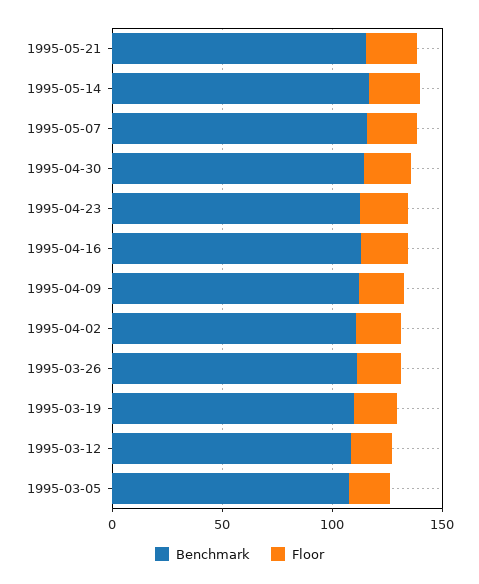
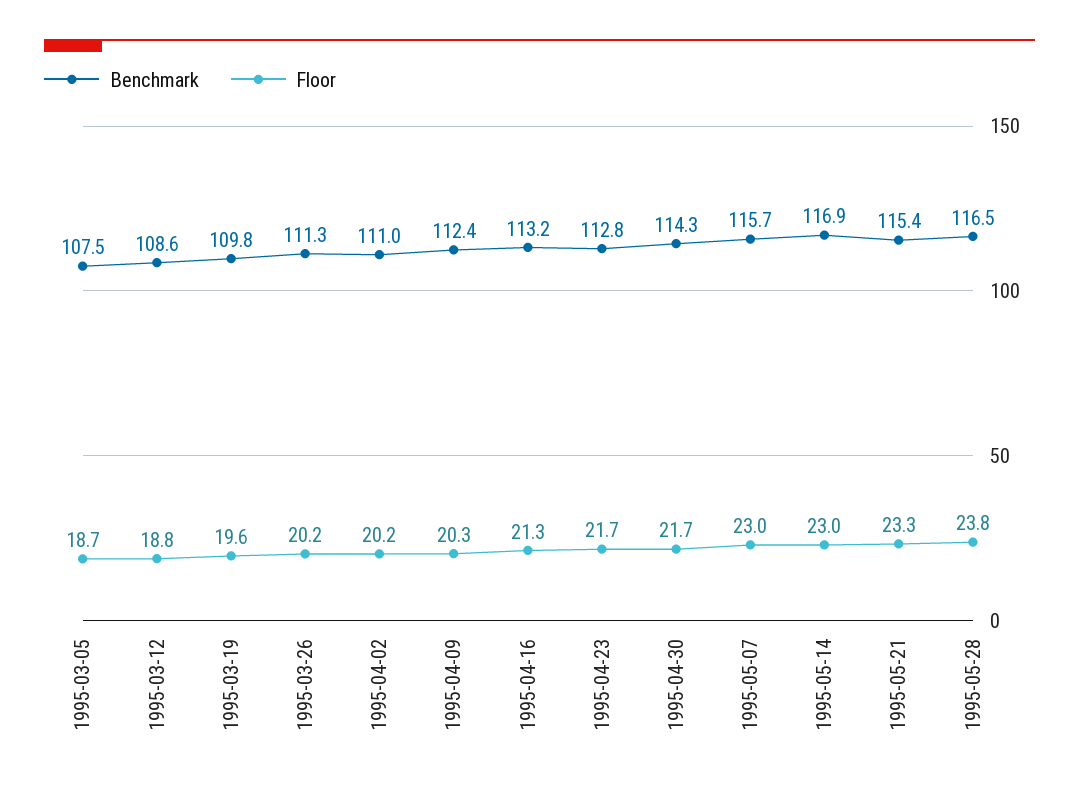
Benchmark, 1995-05-28: none -> 116.5
Floor, 1995-05-28: none -> 23.8

